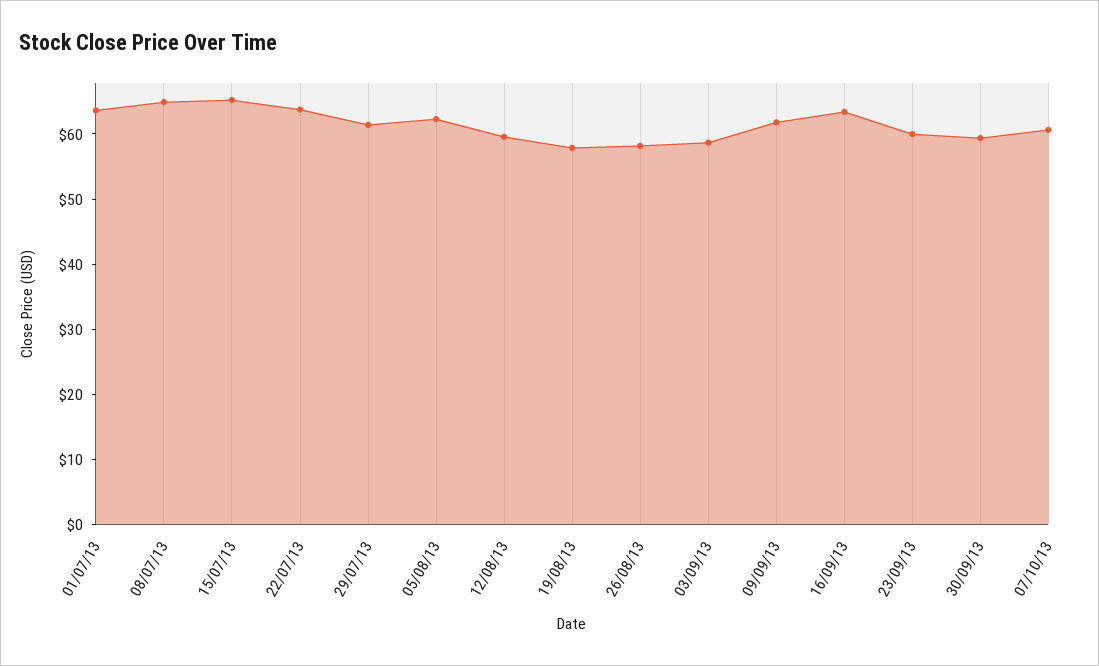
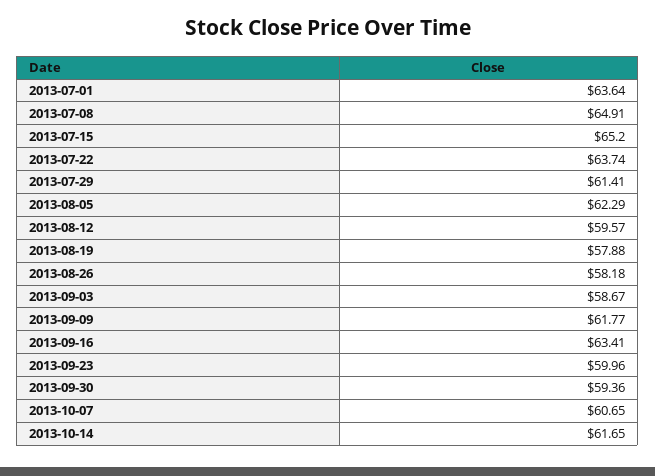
2013-10-14: none -> 61.65

